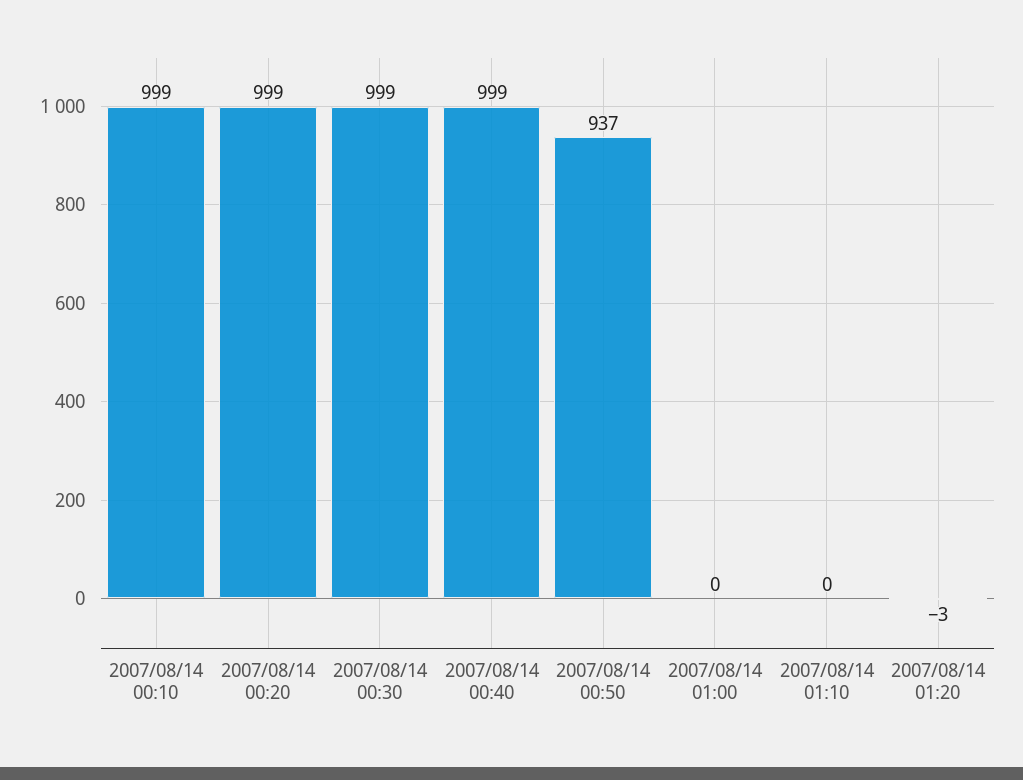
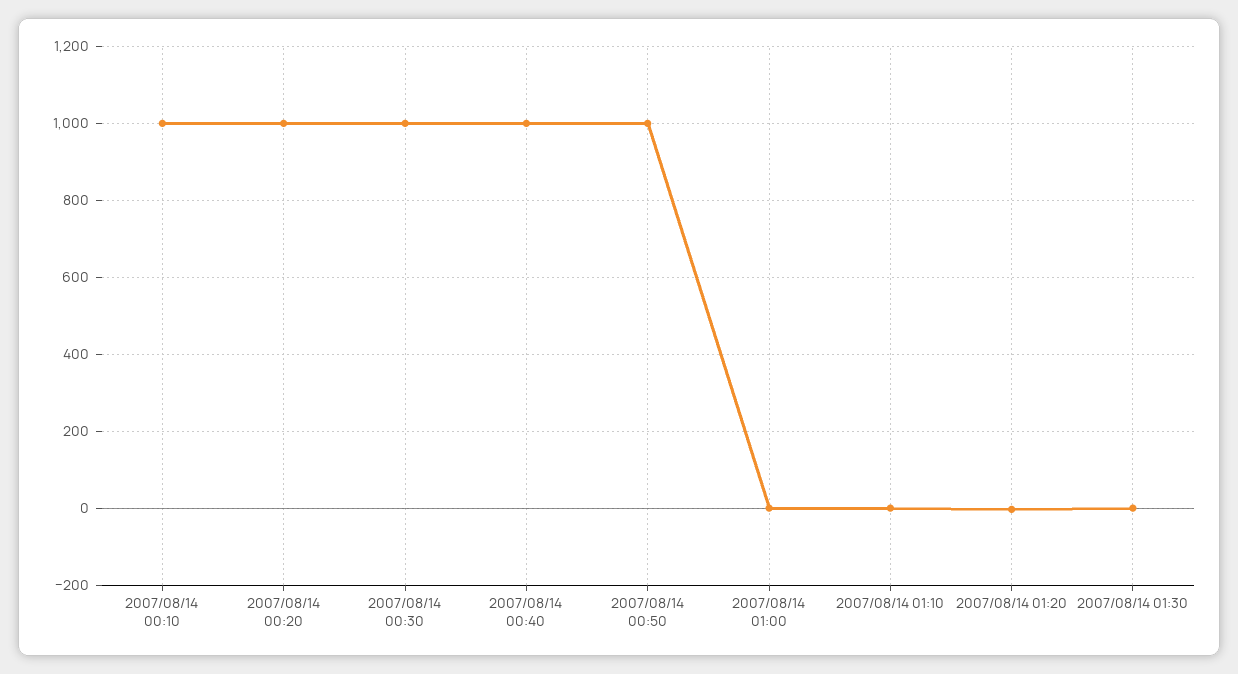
2007/08/14 00:50: 937 -> 1000
2007/08/14 01:30: none -> 0

